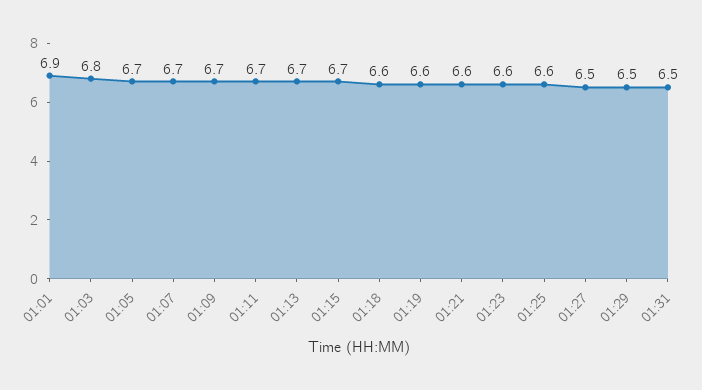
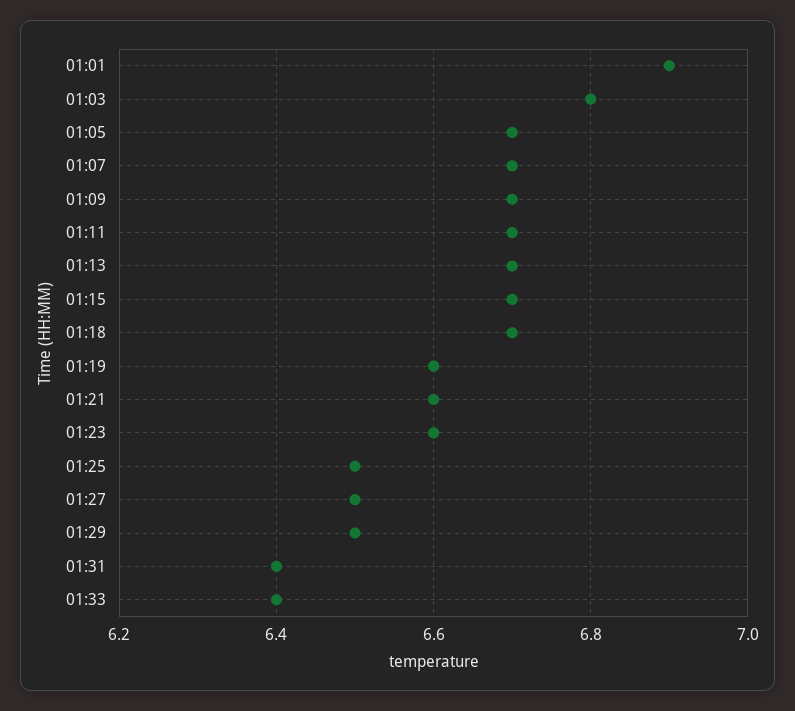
01:18: 6.6 -> 6.7
01:25: 6.6 -> 6.5
01:31: 6.5 -> 6.4
01:33: none -> 6.4

